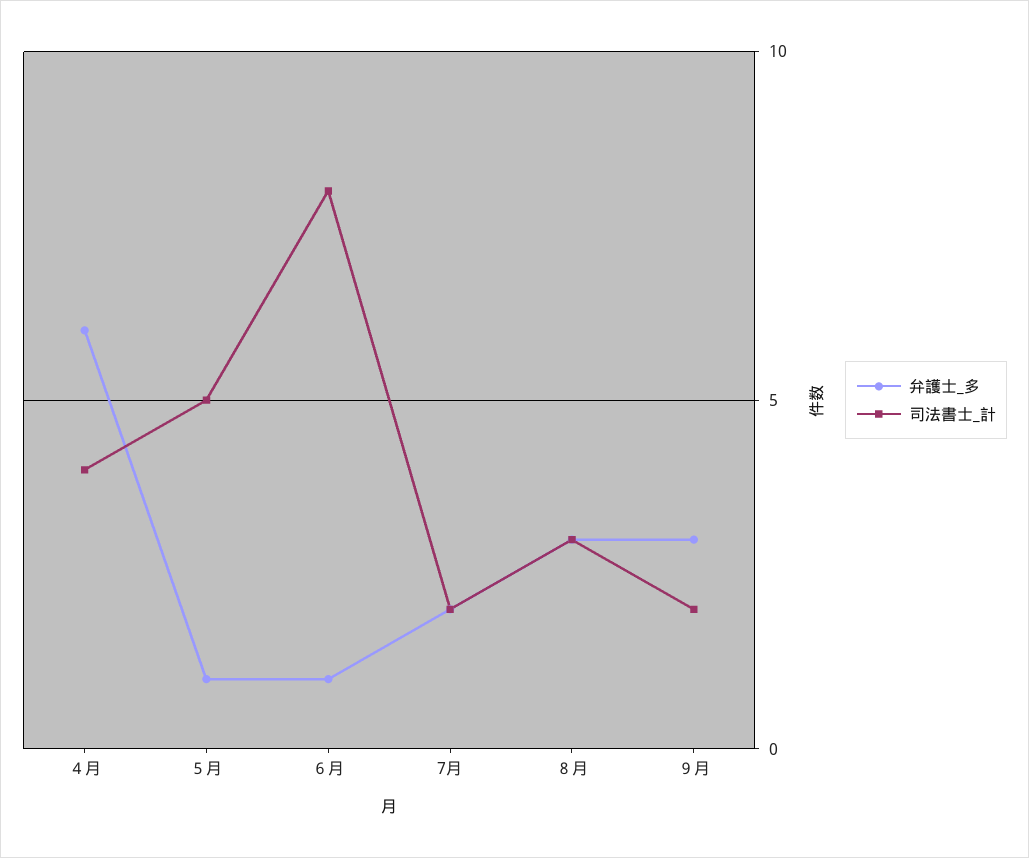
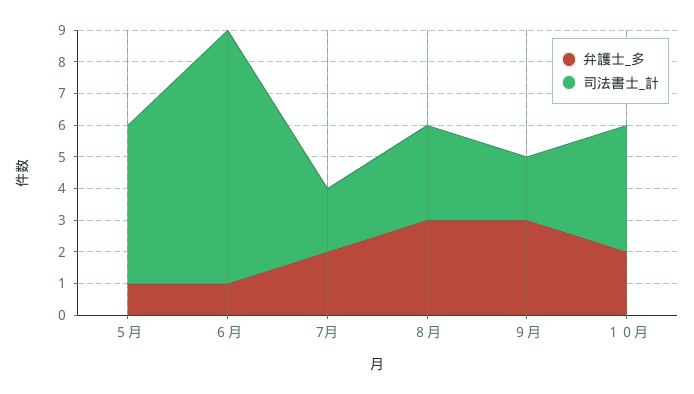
弁護士_多, ４月: 6 -> none
司法書士_計, ４月: 4 -> none
弁護士_多, １０月: none -> 2
司法書士_計, １０月: none -> 4

